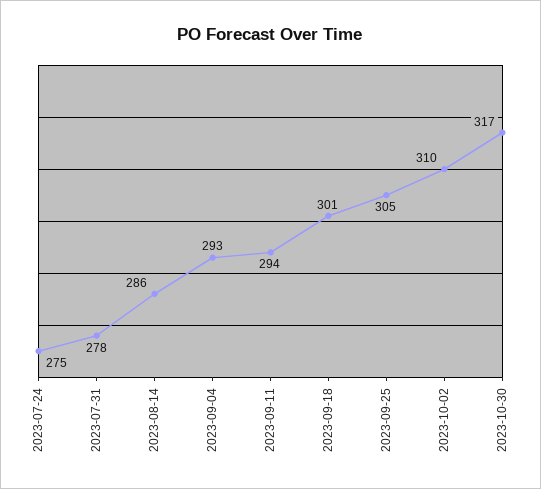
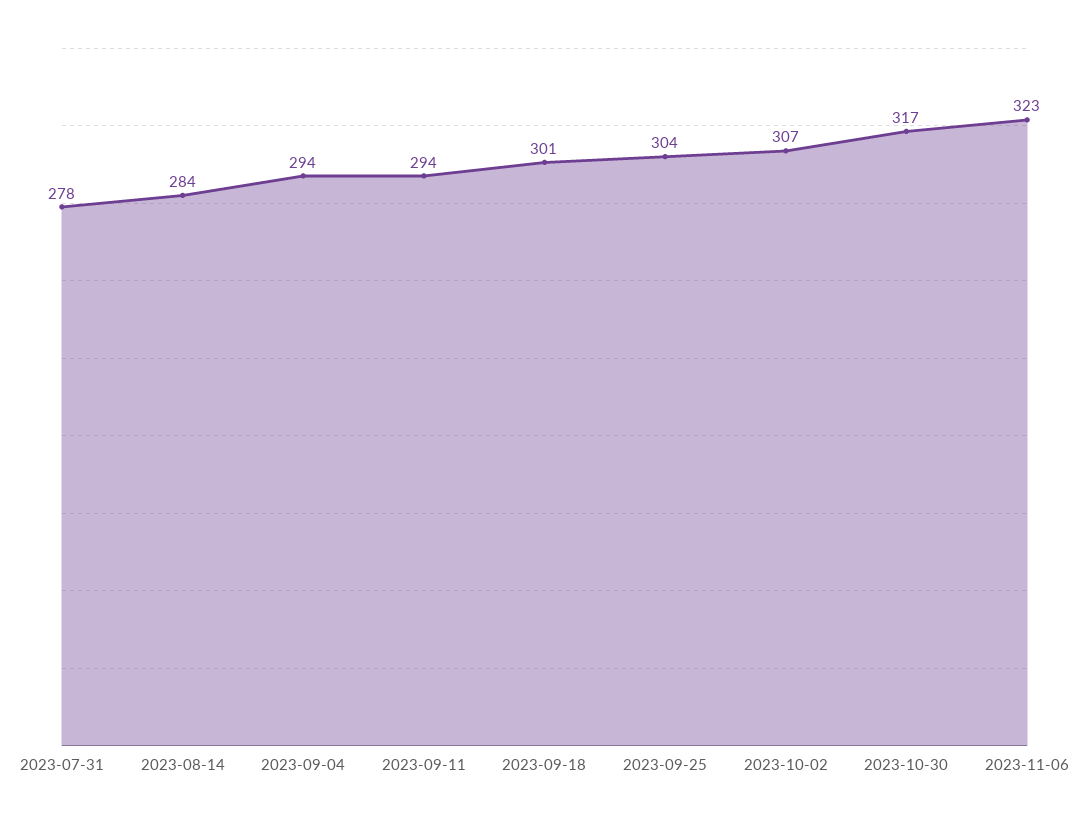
2023-07-24: 275 -> none
2023-08-14: 286 -> 284
2023-09-04: 293 -> 294
2023-09-25: 305 -> 304
2023-10-02: 310 -> 307
2023-11-06: none -> 323

